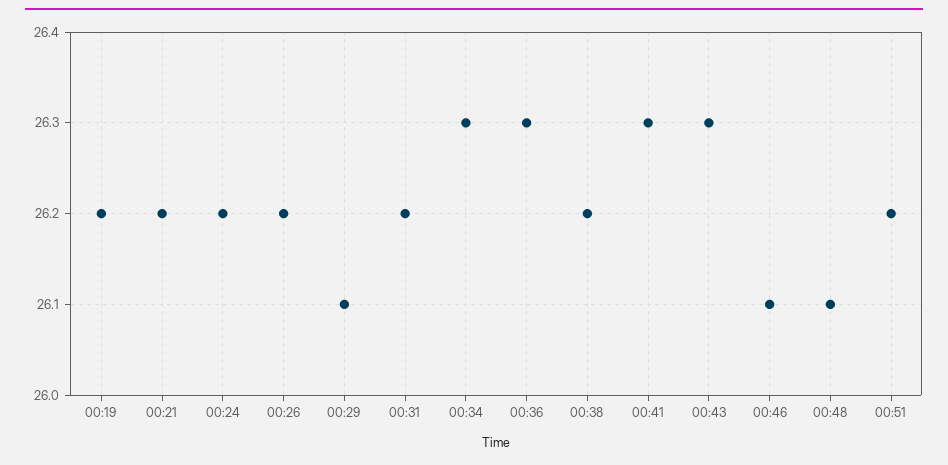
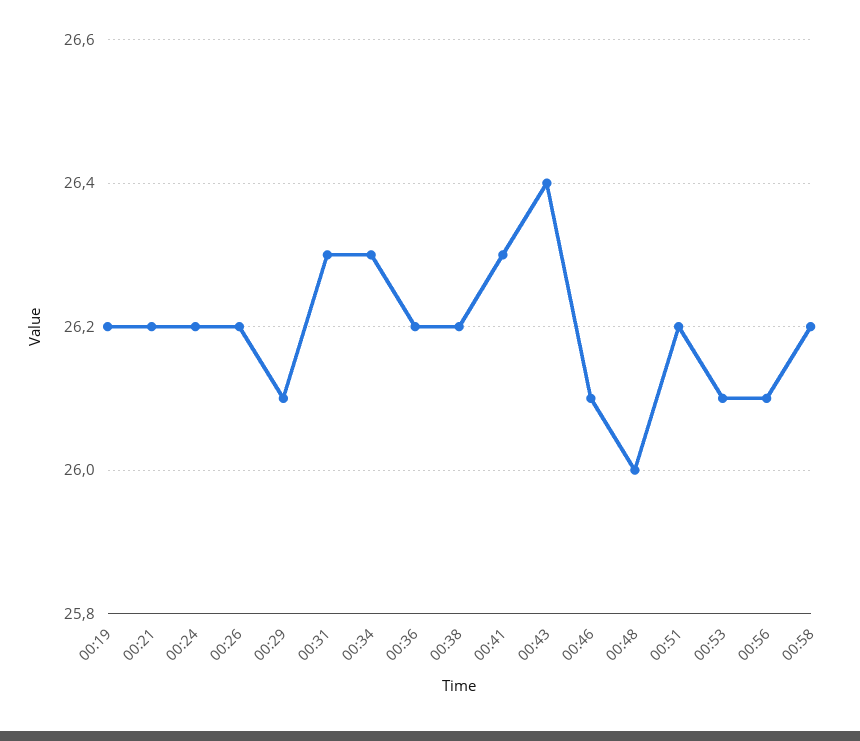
00:31: 26.2 -> 26.3
00:36: 26.3 -> 26.2
00:43: 26.3 -> 26.4
00:48: 26.1 -> 26
00:53: none -> 26.1
00:56: none -> 26.1
00:58: none -> 26.2

